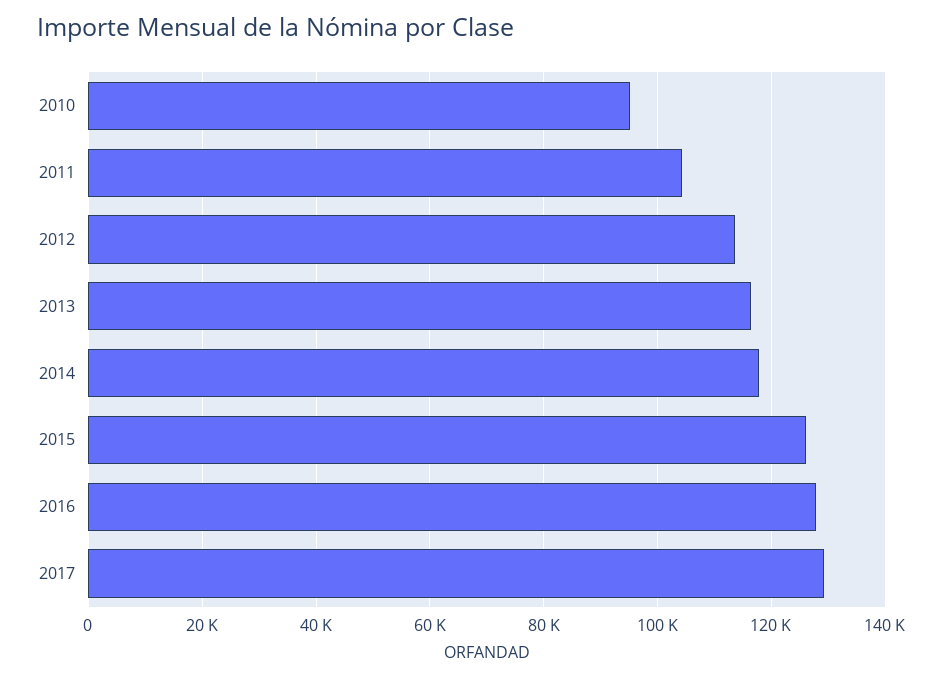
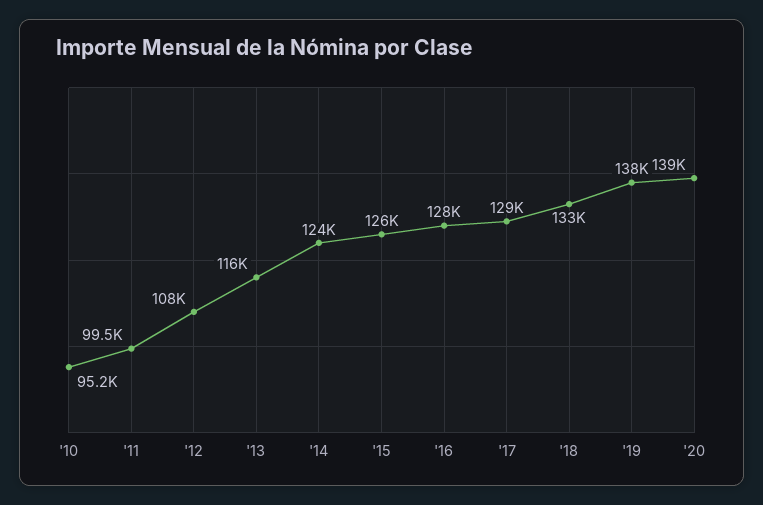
2011: 104000 -> 99500
2012: 114000 -> 108000
2014: 118000 -> 124000
'18: none -> 133000
'19: none -> 138000
'20: none -> 139000

